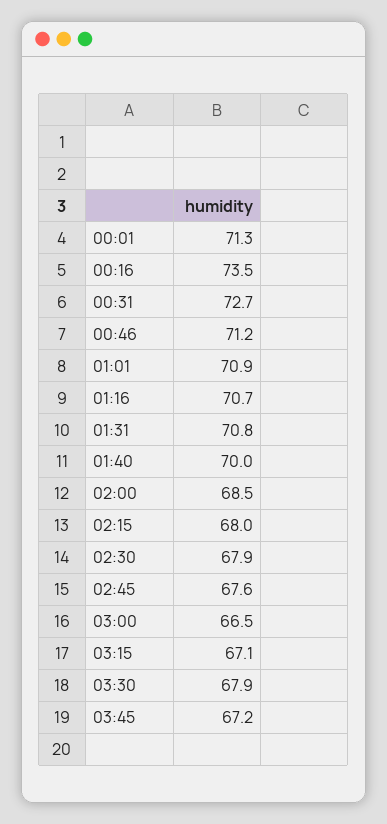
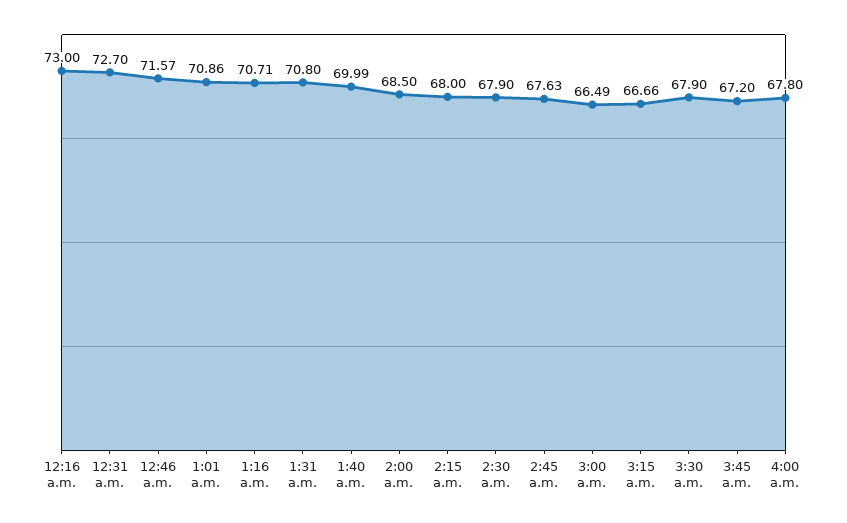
00:01: 71.3 -> none
00:16: 73.5 -> 73
00:46: 71.2 -> 71.57
03:15: 67.1 -> 66.66
4:00 a.m.: none -> 67.8

